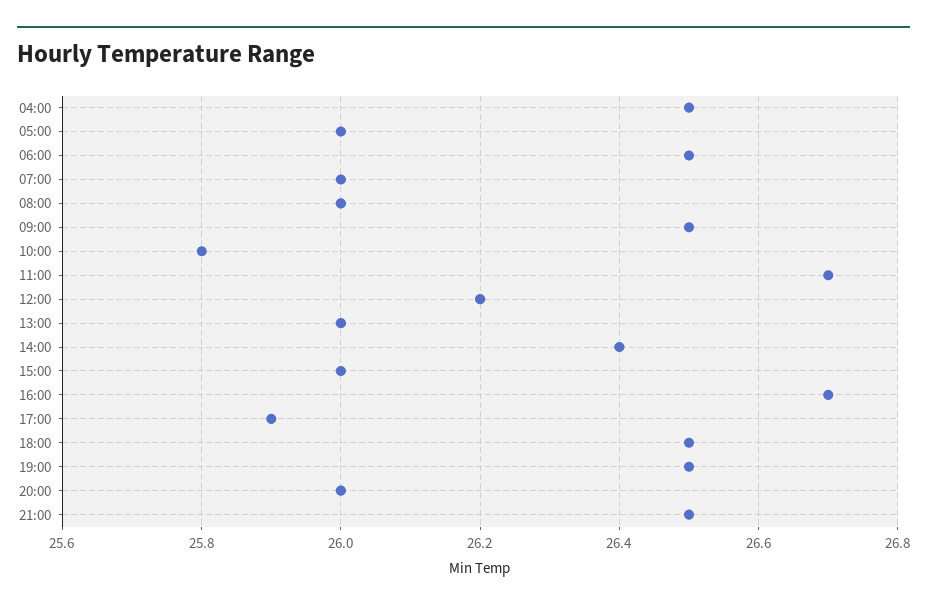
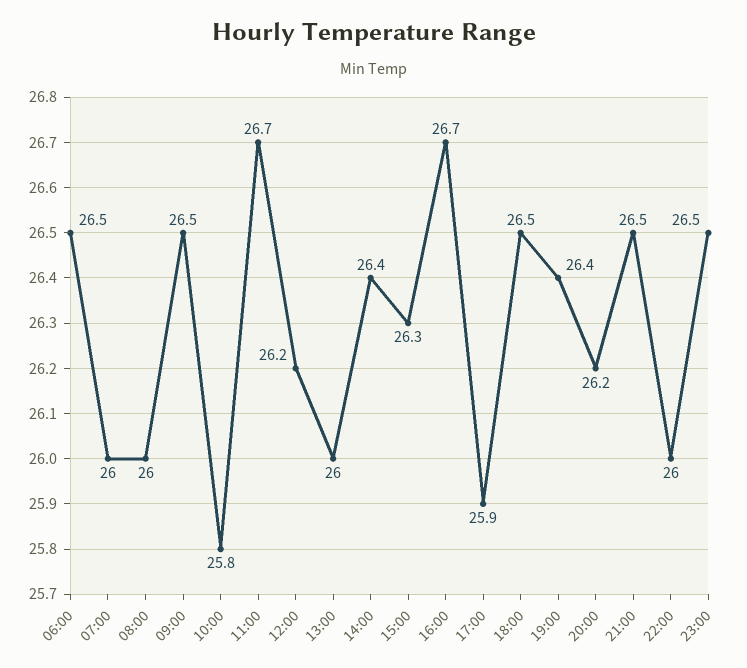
04:00: 26.5 -> none
05:00: 26 -> none
15:00: 26 -> 26.3
19:00: 26.5 -> 26.4
20:00: 26 -> 26.2
22:00: none -> 26
23:00: none -> 26.5

